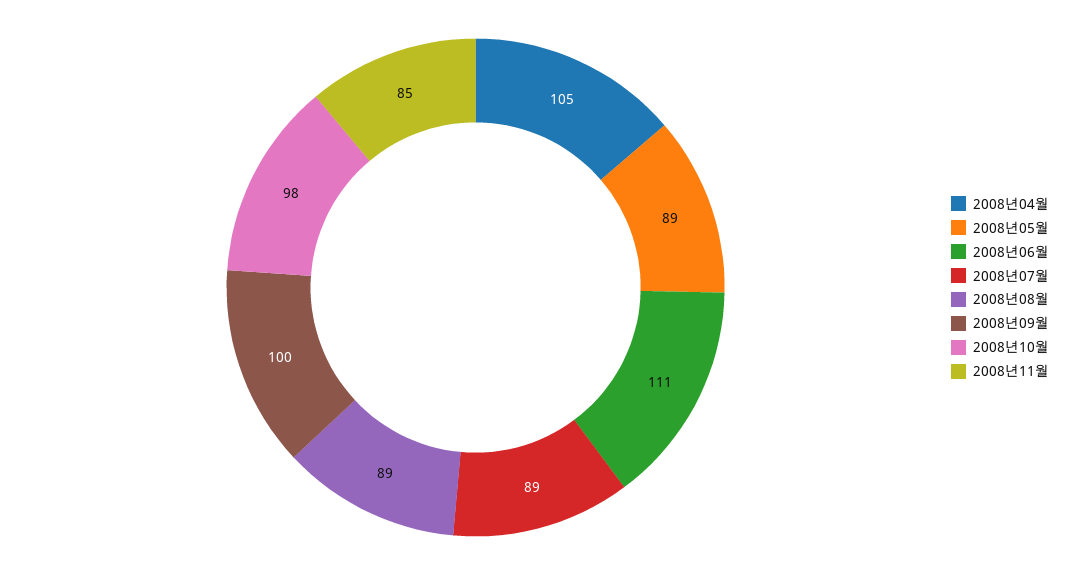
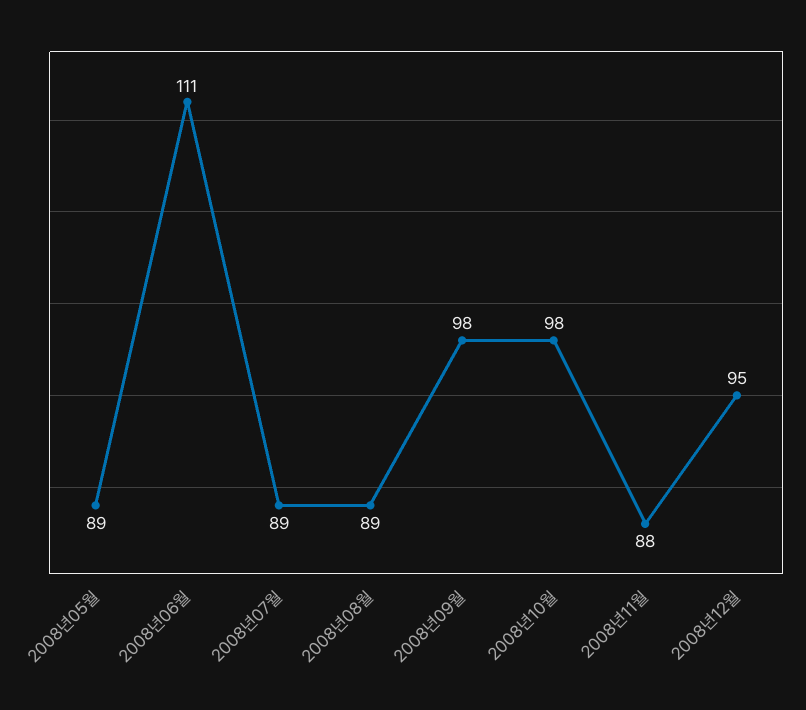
2008년04월: 105 -> none
2008년09월: 100 -> 98
2008년11월: 85 -> 88
2008년12월: none -> 95

